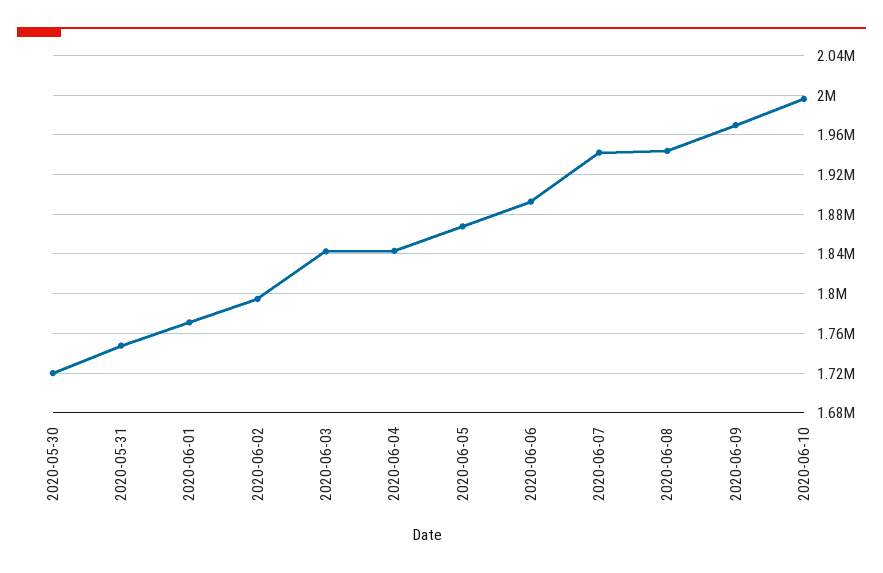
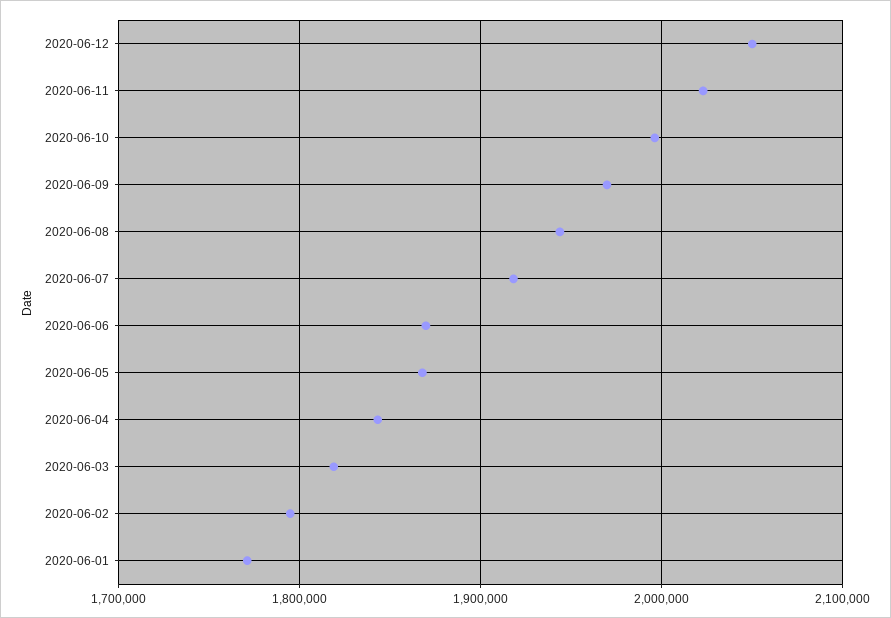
2020-05-30: 1720000 -> none
2020-05-31: 1750000 -> none
2020-06-03: 1840000 -> 1820000
2020-06-06: 1890000 -> 1870000
2020-06-07: 1940000 -> 1920000
2020-06-12: none -> 2050000
2020-06-11: none -> 2020000

